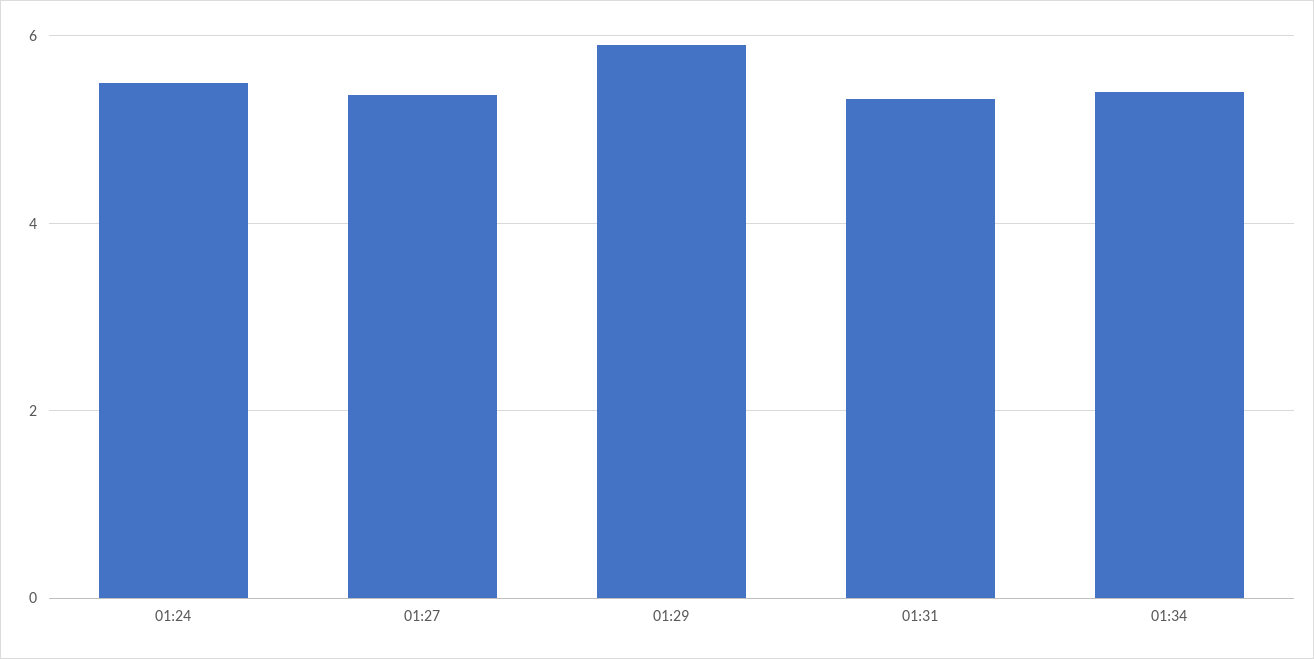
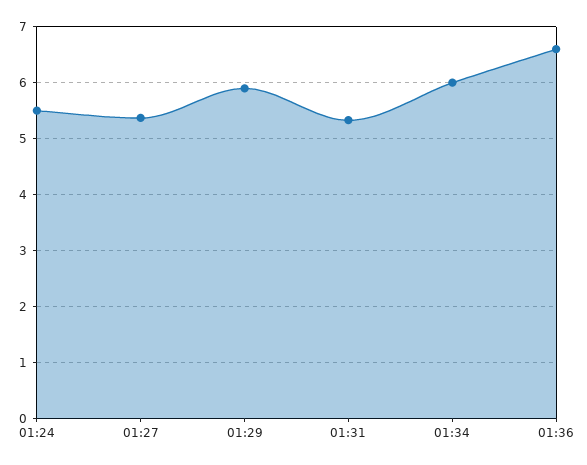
01:34: 5.4 -> 6
01:36: none -> 6.6

